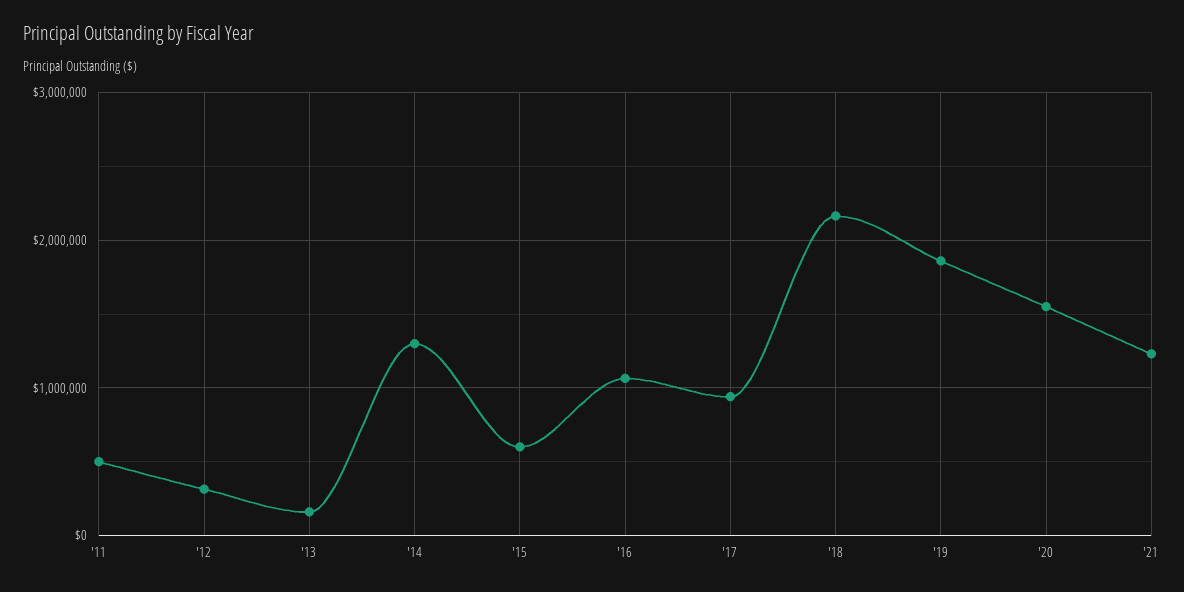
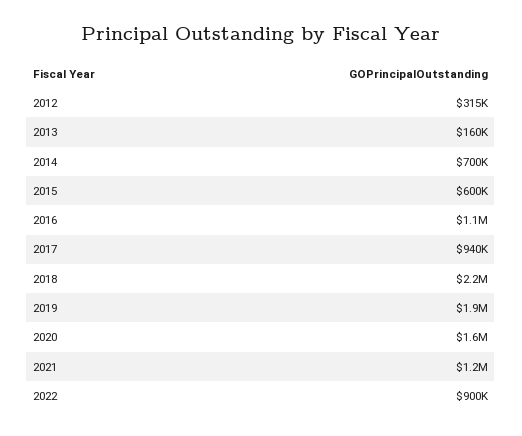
'11: 500000 -> none
'14: 1300000 -> 700000
2022: none -> 900000

